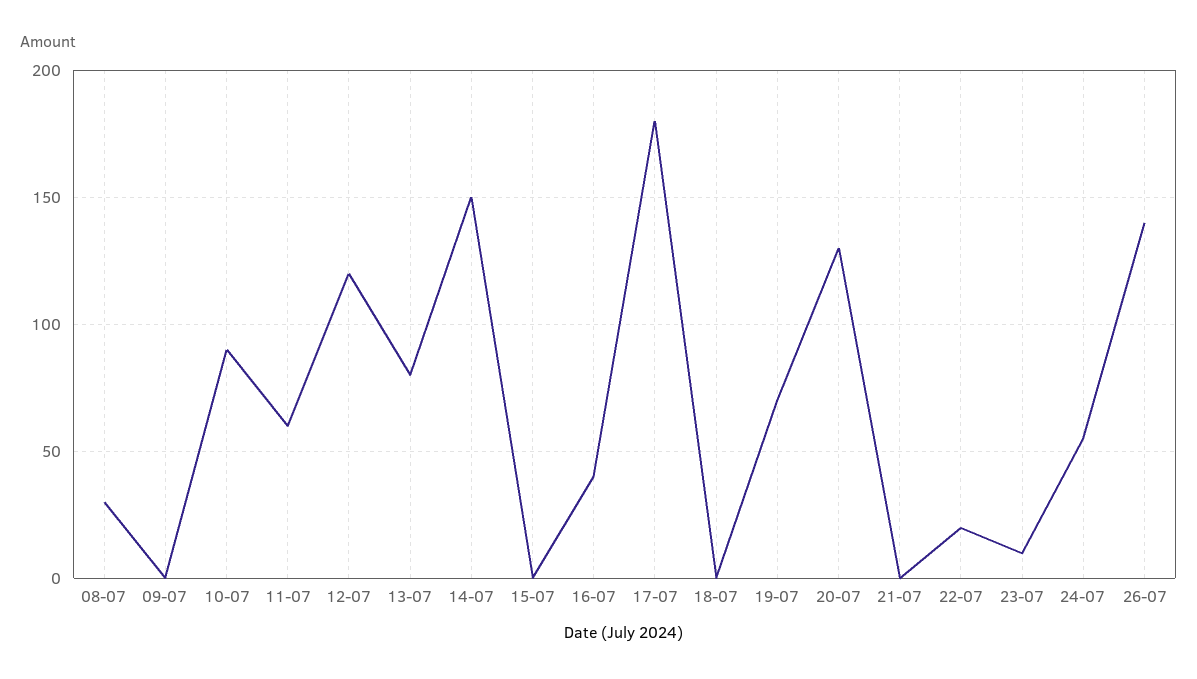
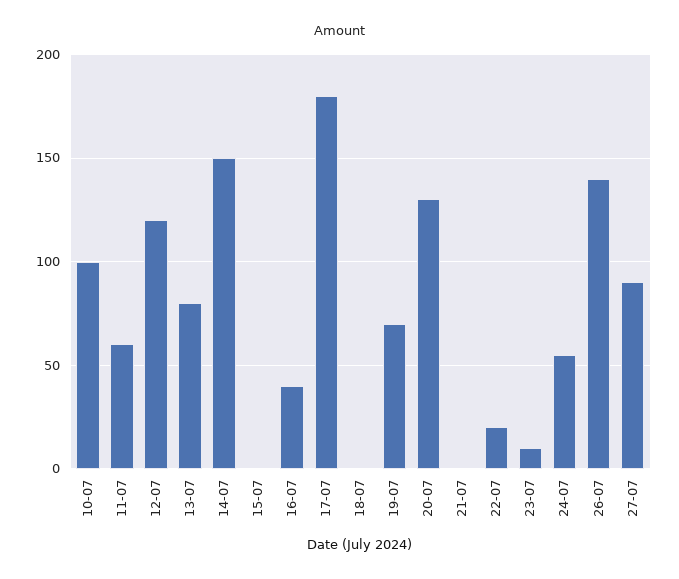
08-07: 30 -> none
09-07: 0 -> none
10-07: 90 -> 100
27-07: none -> 90

